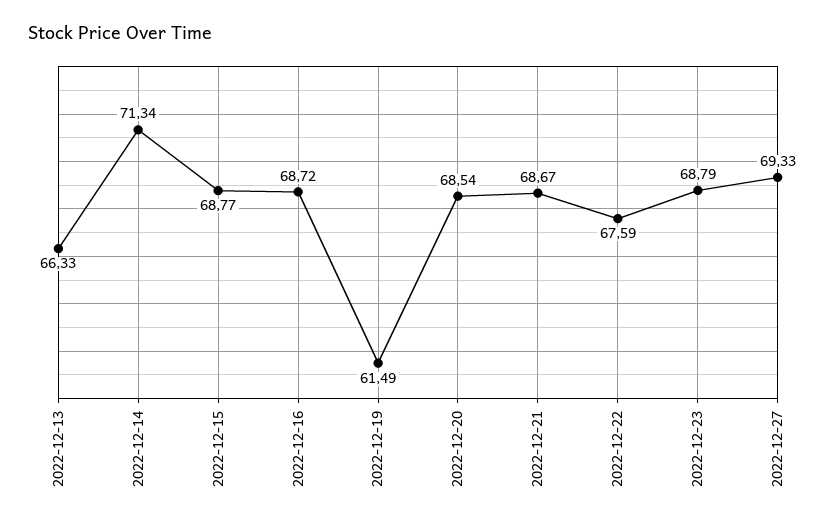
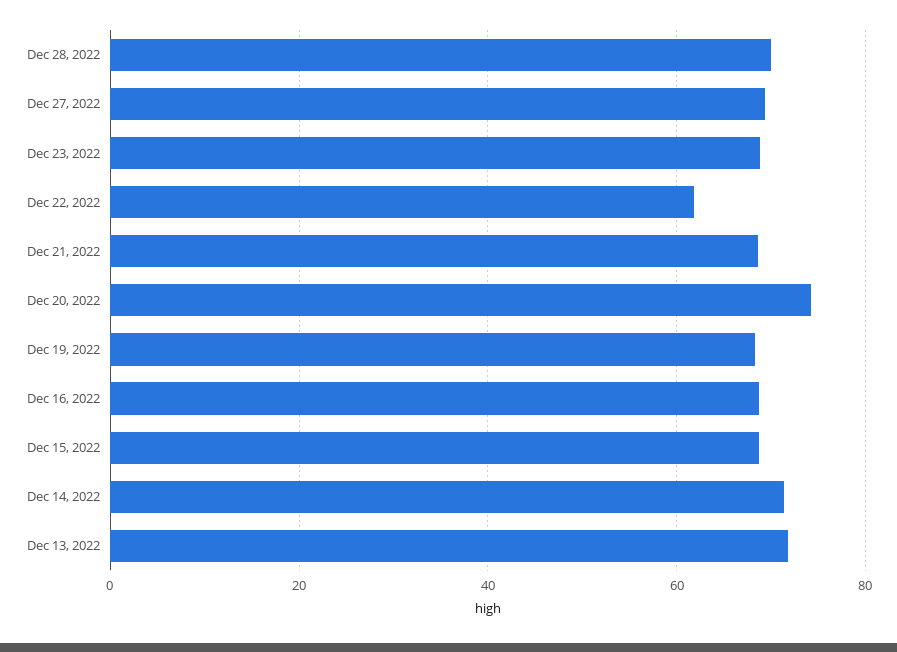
2022-12-13: 66.33 -> 72
2022-12-19: 61.49 -> 68
2022-12-20: 68.54 -> 74
2022-12-22: 67.59 -> 62
Dec 28, 2022: none -> 70

